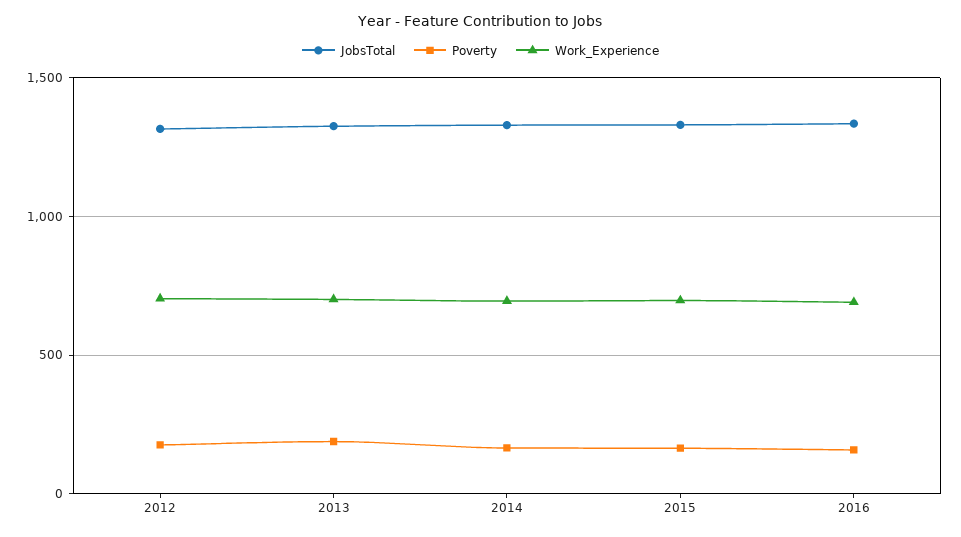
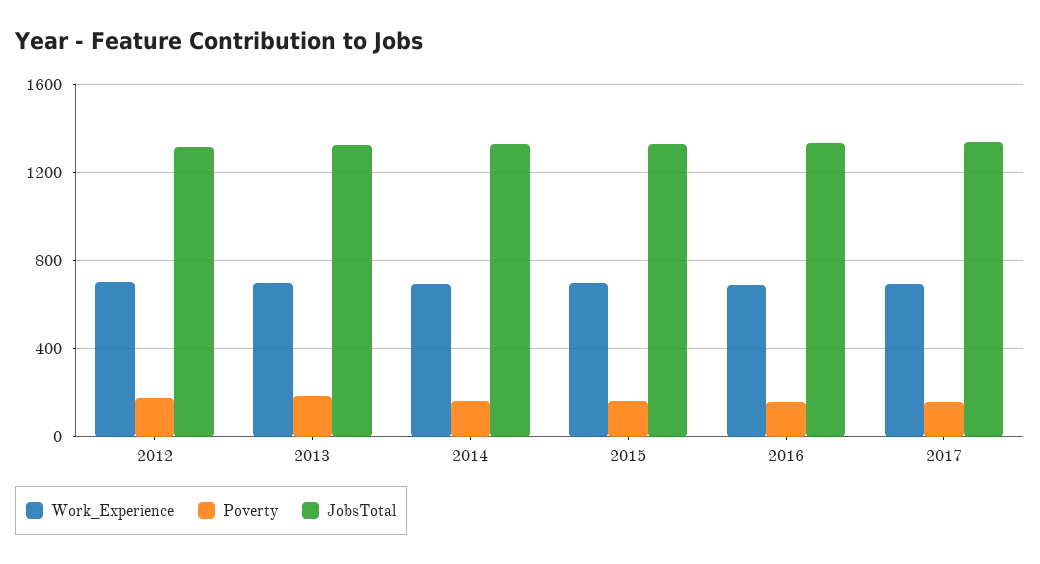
Work_Experience, 2017: none -> 700
Poverty, 2017: none -> 150
JobsTotal, 2017: none -> 1350

